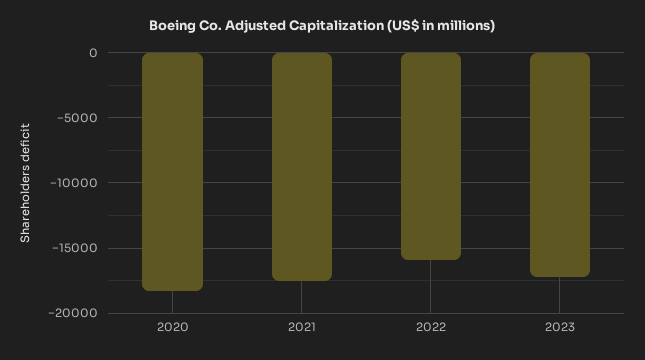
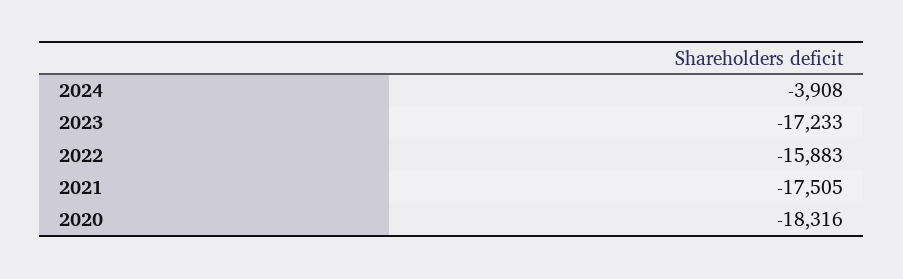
2024: none -> -3908

